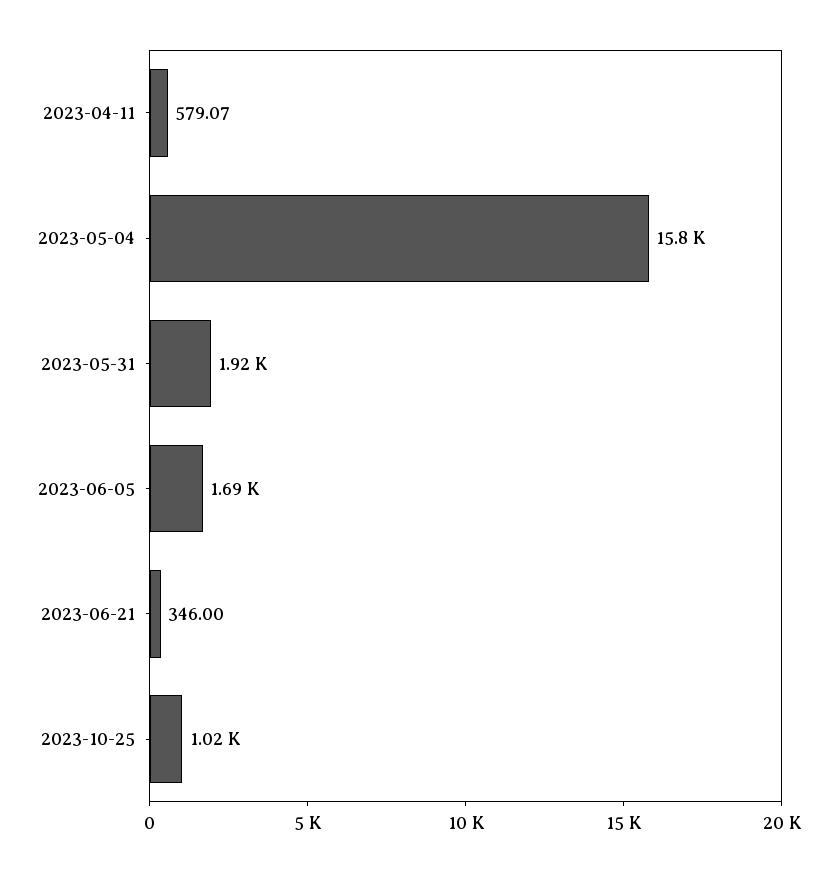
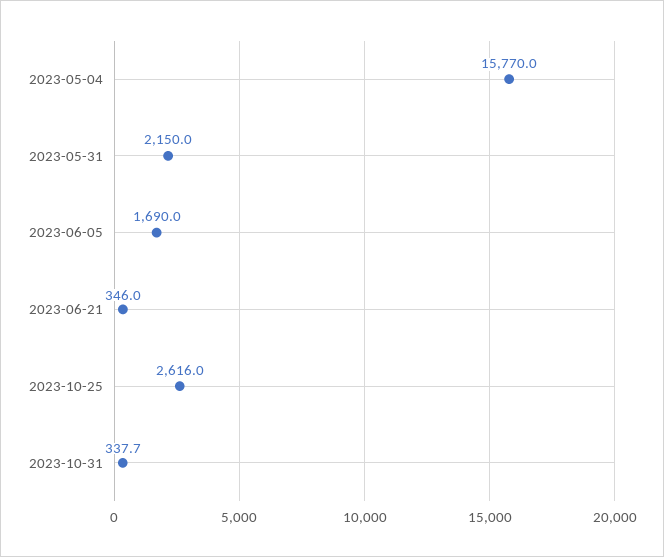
2023-04-11: 579.07 -> none
2023-05-31: 1920 -> 2150
2023-10-25: 1020 -> 2616
2023-10-31: none -> 337.7

